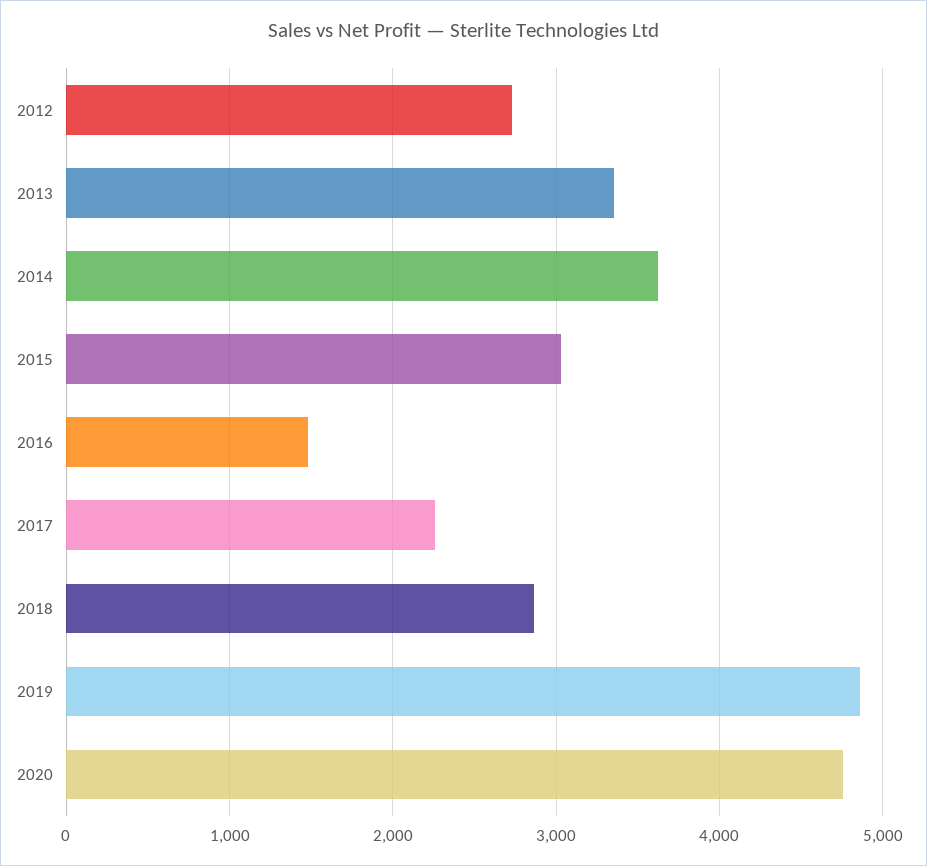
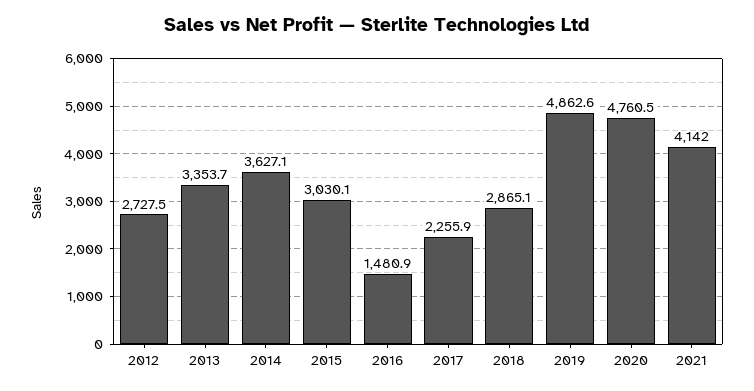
2021: none -> 4142

